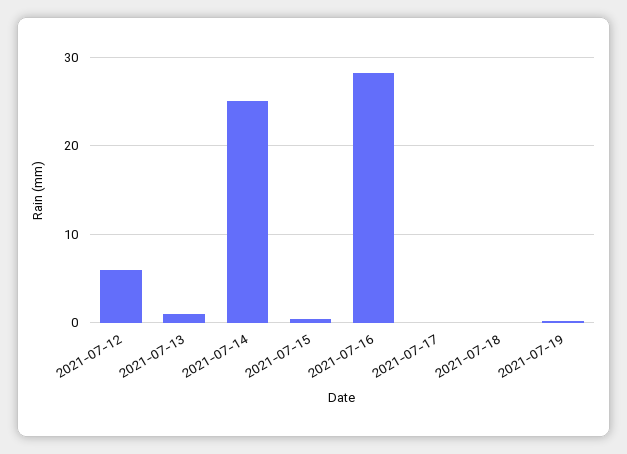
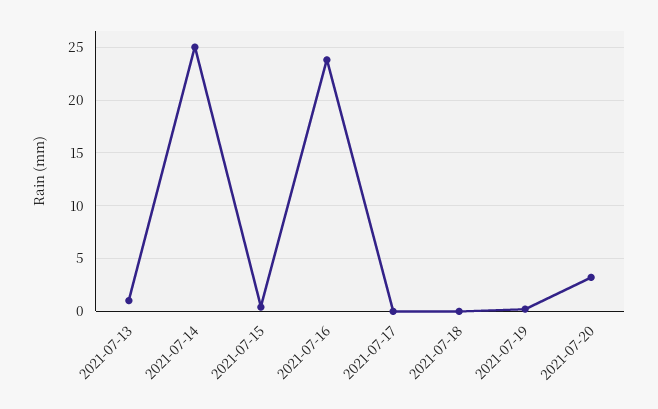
2021-07-12: 6 -> none
2021-07-16: 28 -> 24
2021-07-20: none -> 3

